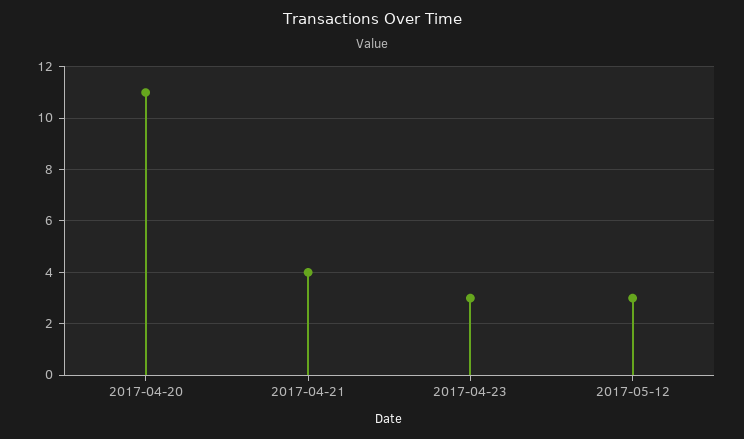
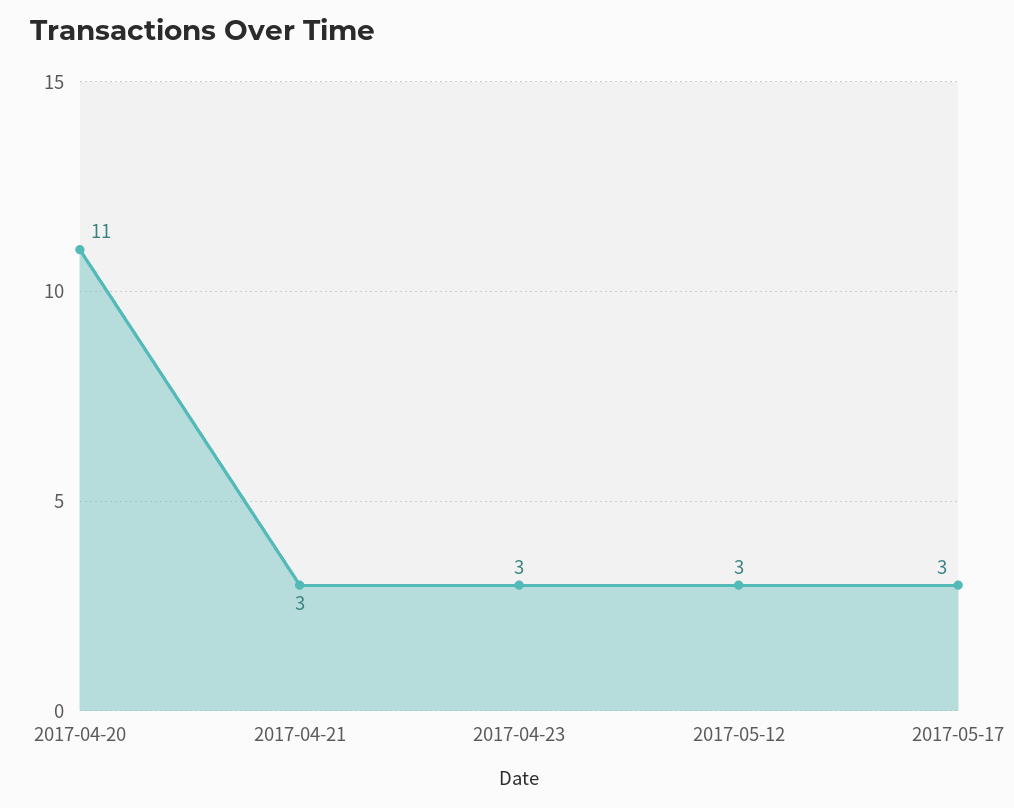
2017-04-21: 4 -> 3
2017-05-17: none -> 3

